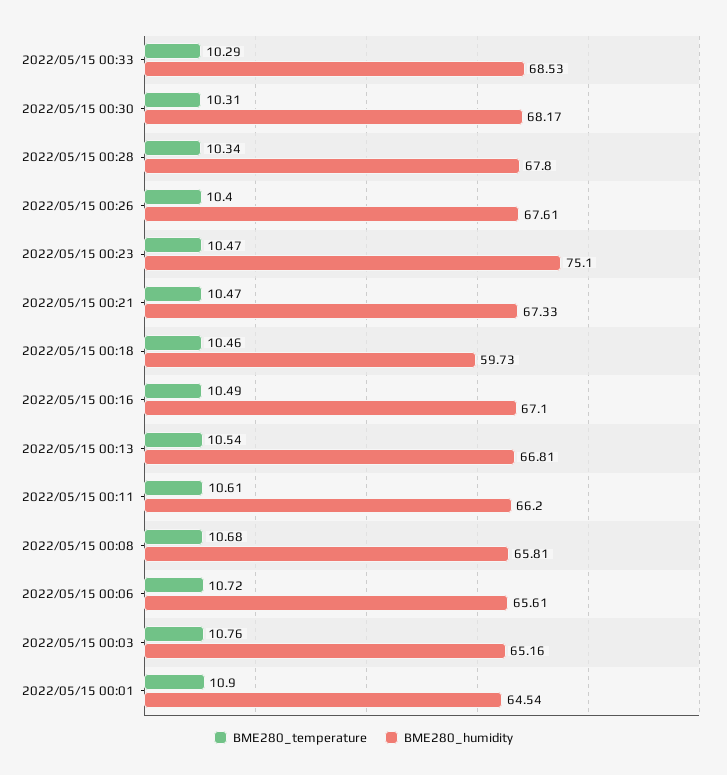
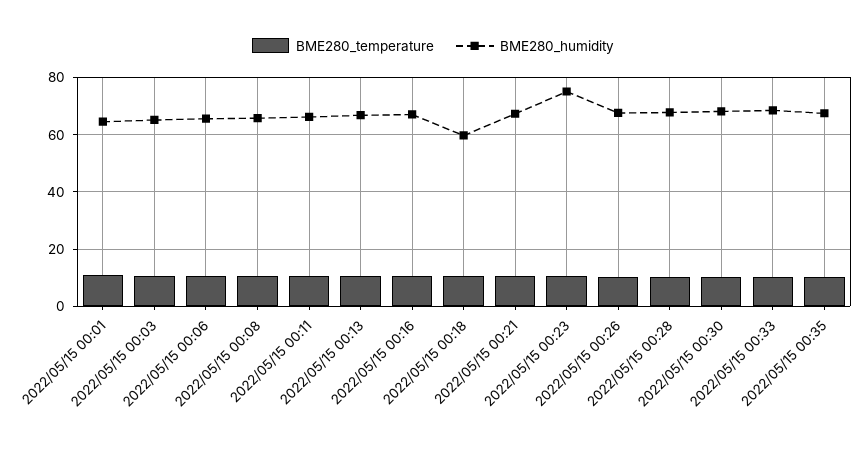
BME280_temperature, 2022/05/15 00:35: none -> 10
BME280_humidity, 2022/05/15 00:35: none -> 67.5

